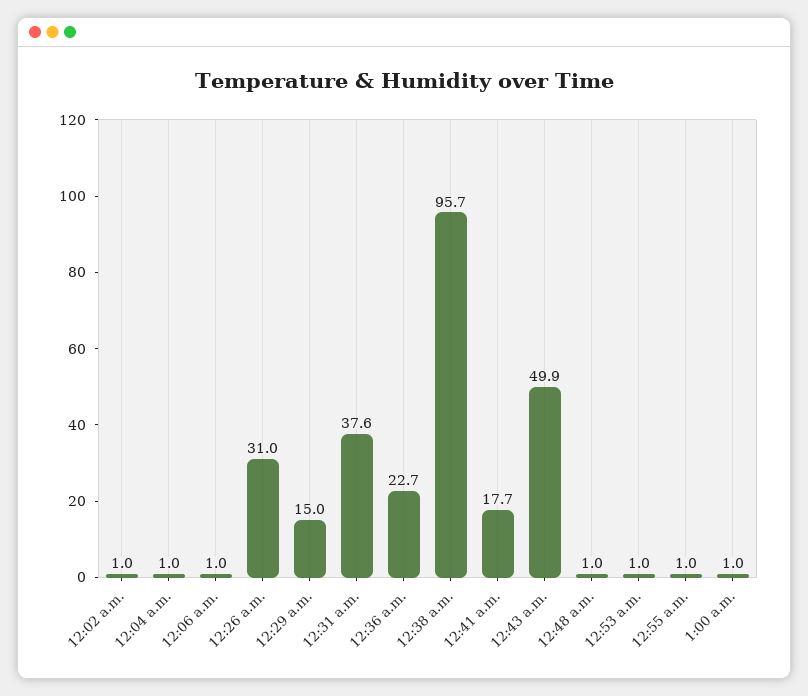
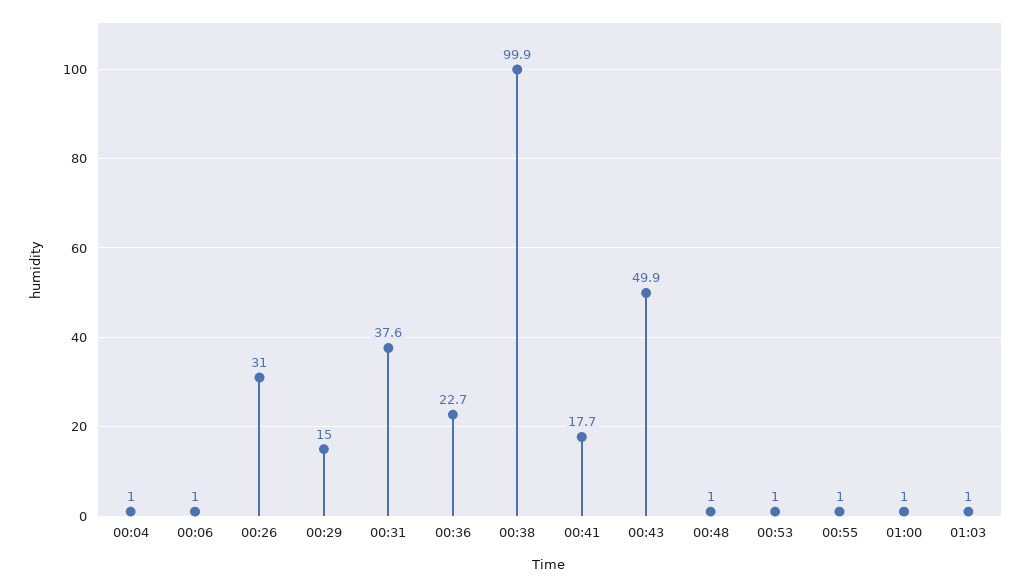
12:02 a.m.: 1 -> none
12:38 a.m.: 95.7 -> 99.9
01:03: none -> 1

